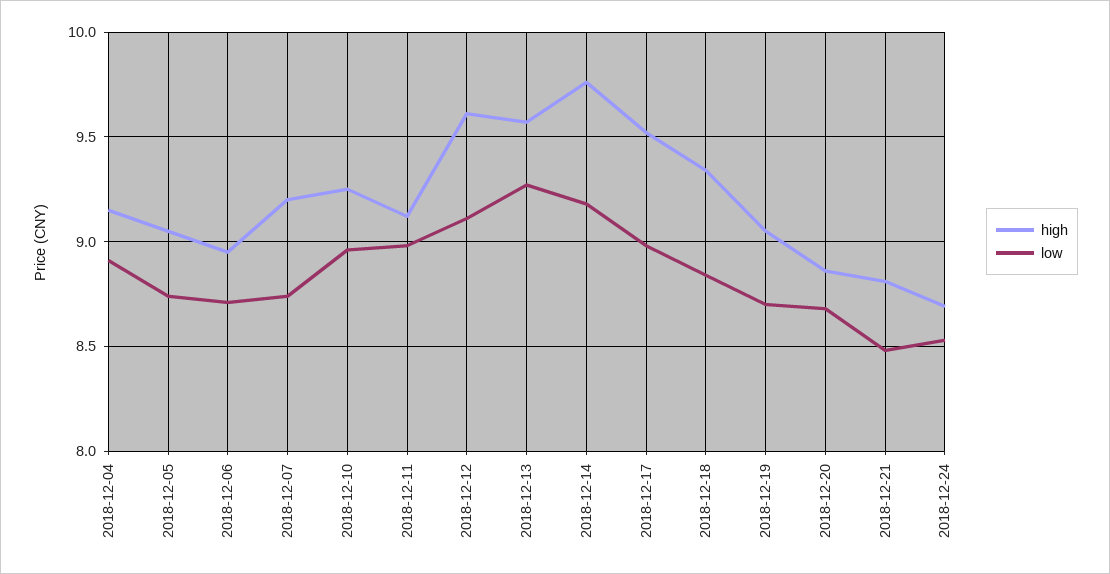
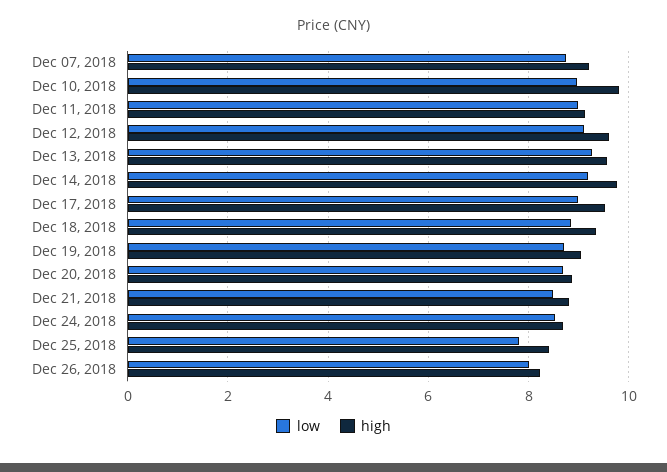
high, 2018-12-04: 9.15 -> none
low, 2018-12-04: 8.9 -> none
high, 2018-12-05: 9.05 -> none
low, 2018-12-05: 8.75 -> none
high, 2018-12-06: 8.95 -> none
low, 2018-12-06: 8.7 -> none
high, 2018-12-10: 9.25 -> 9.8
low, Dec 25, 2018: none -> 7.8
high, Dec 25, 2018: none -> 8.4
low, Dec 26, 2018: none -> 8
high, Dec 26, 2018: none -> 8.2

